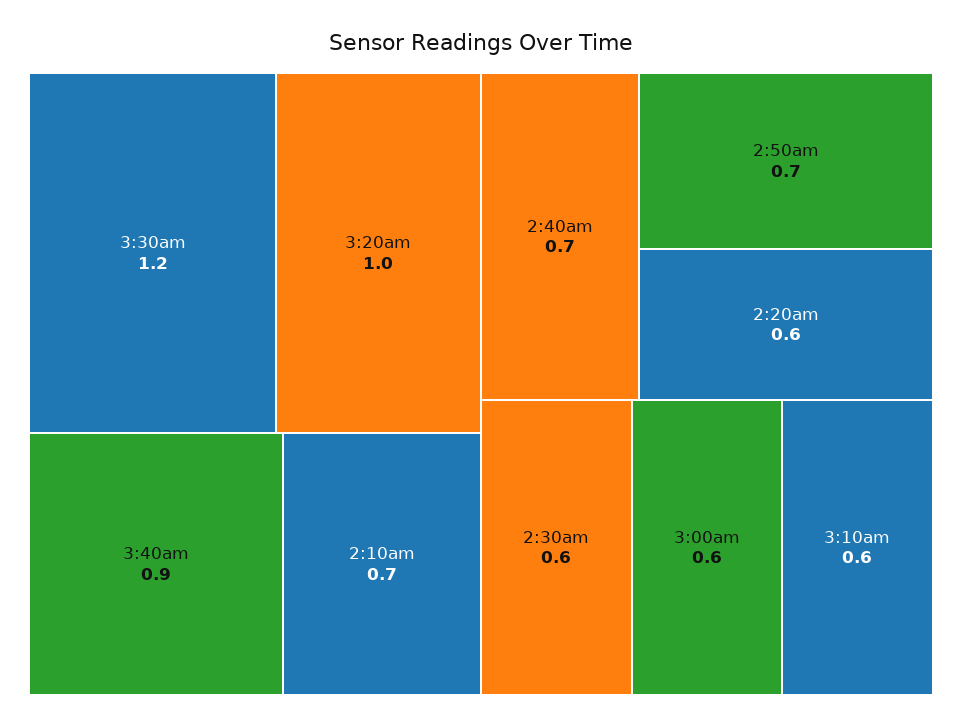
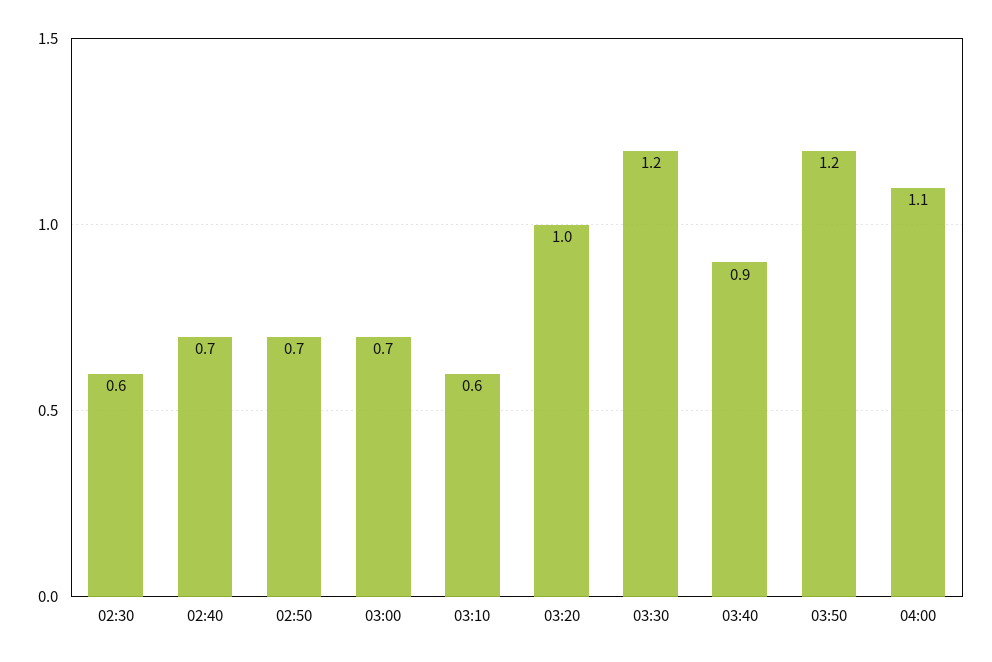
2:10am: 0.7 -> none
2:20am: 0.6 -> none
3:00am: 0.6 -> 0.7
03:50: none -> 1.2
04:00: none -> 1.1

